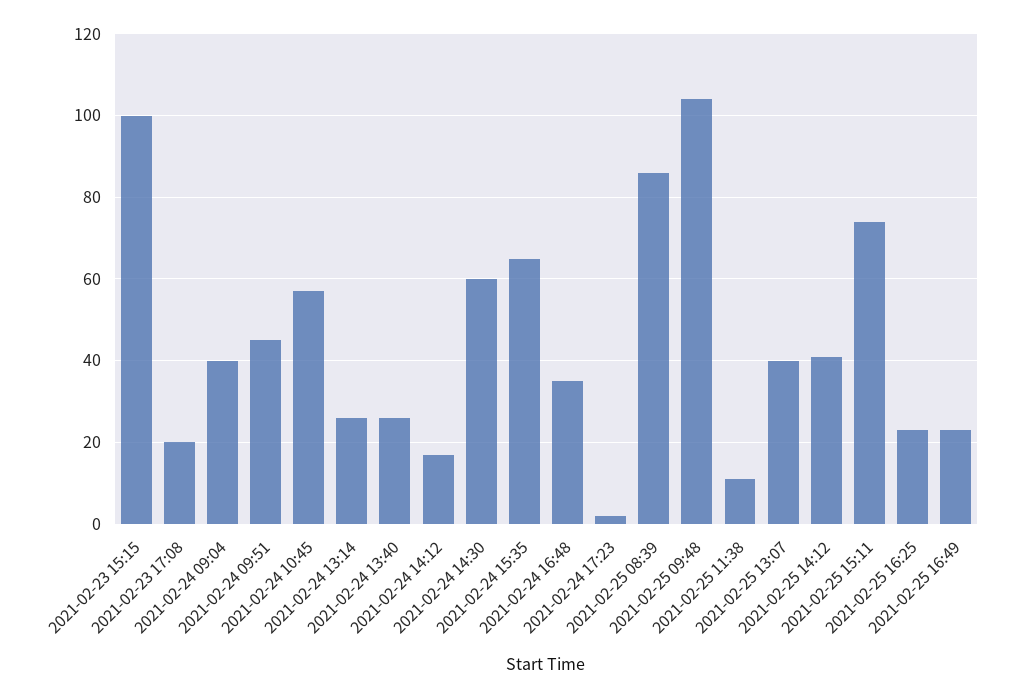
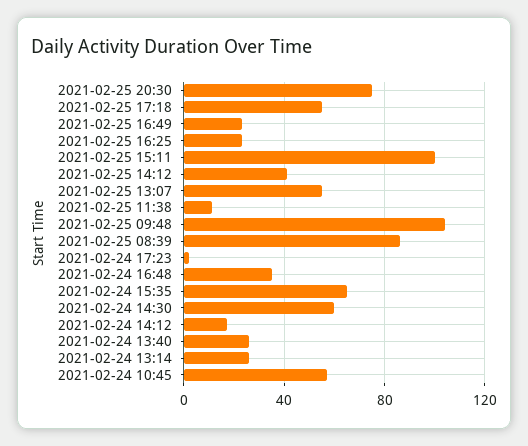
2021-02-23 15:15: 100 -> none
2021-02-23 17:08: 20 -> none
2021-02-24 09:04: 40 -> none
2021-02-24 09:51: 45 -> none
2021-02-25 13:07: 40 -> 55
2021-02-25 15:11: 75 -> 100
2021-02-25 20:30: none -> 75
2021-02-25 17:18: none -> 55

